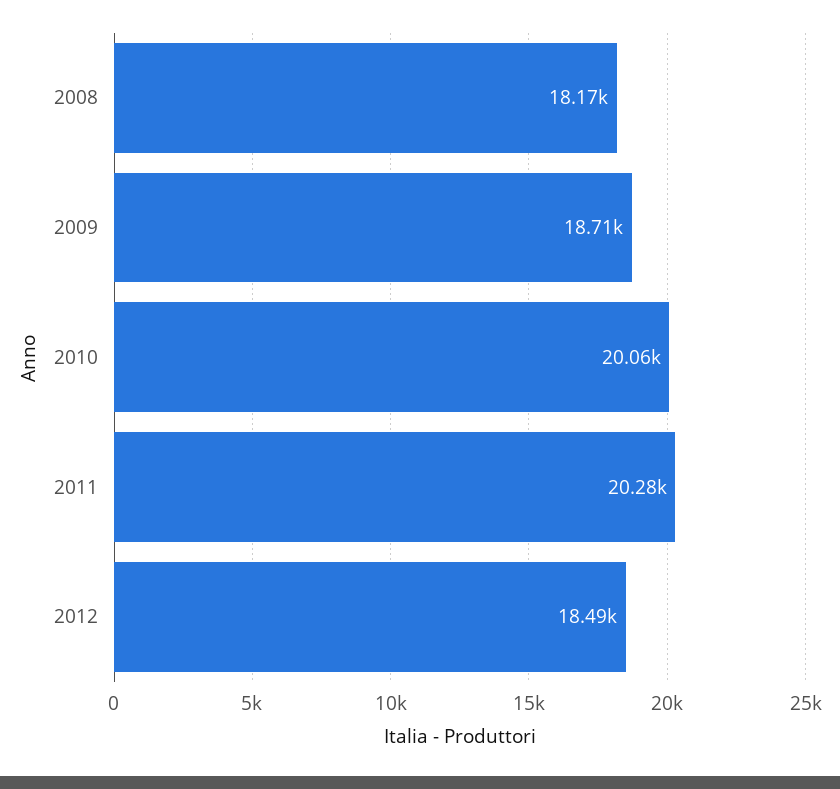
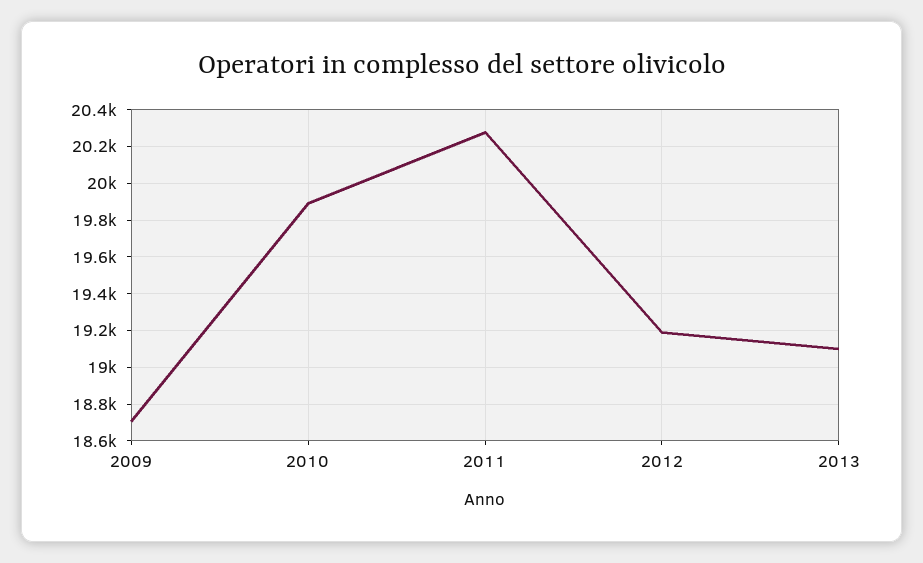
2008: 18170 -> none
2010: 20060 -> 19900
2012: 18490 -> 19200
2013: none -> 19100

